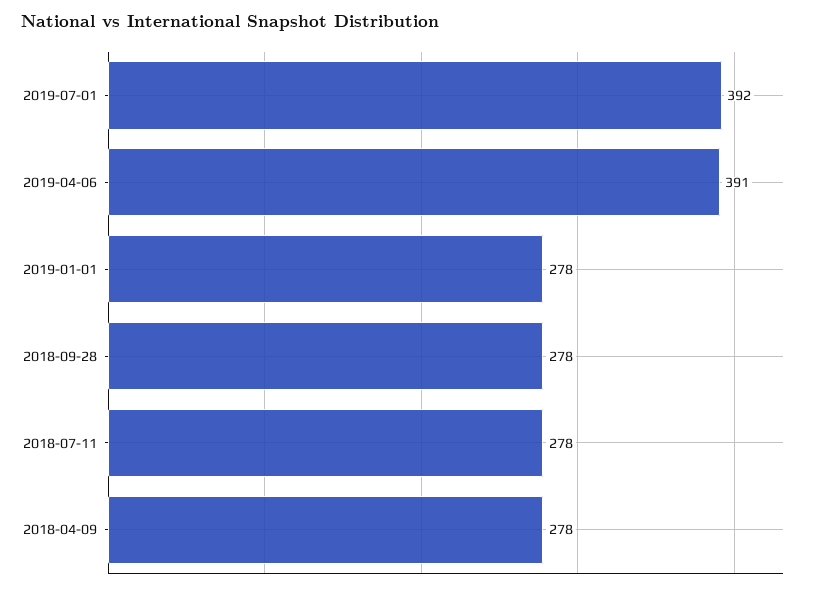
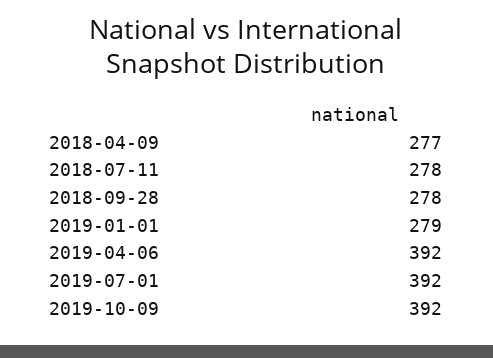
2019-04-06: 391 -> 392
2019-01-01: 278 -> 279
2018-04-09: 278 -> 277
2019-10-09: none -> 392

